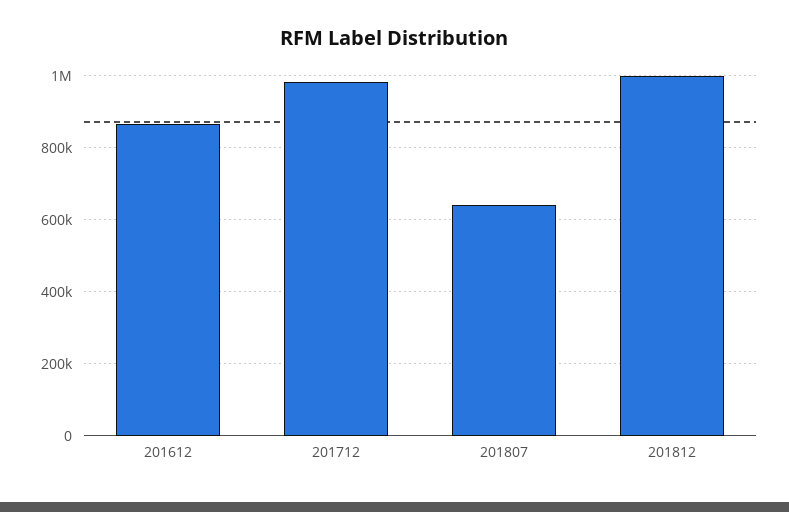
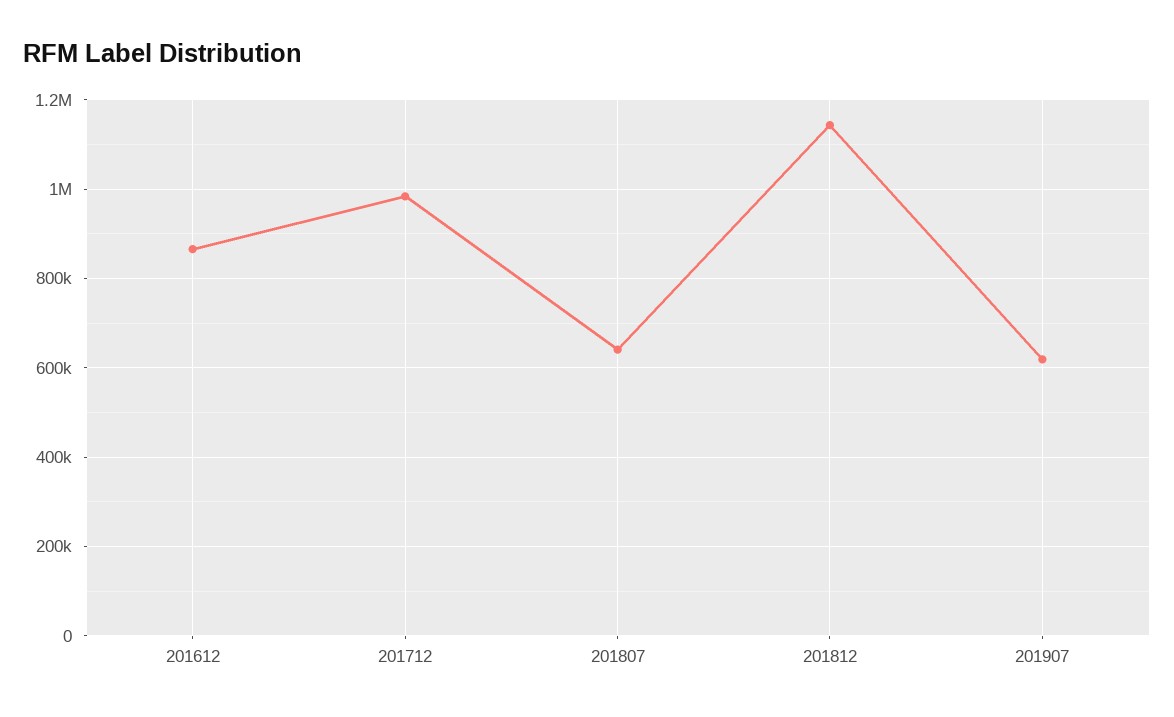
201812: 1000000 -> 1140000
201907: none -> 620000

